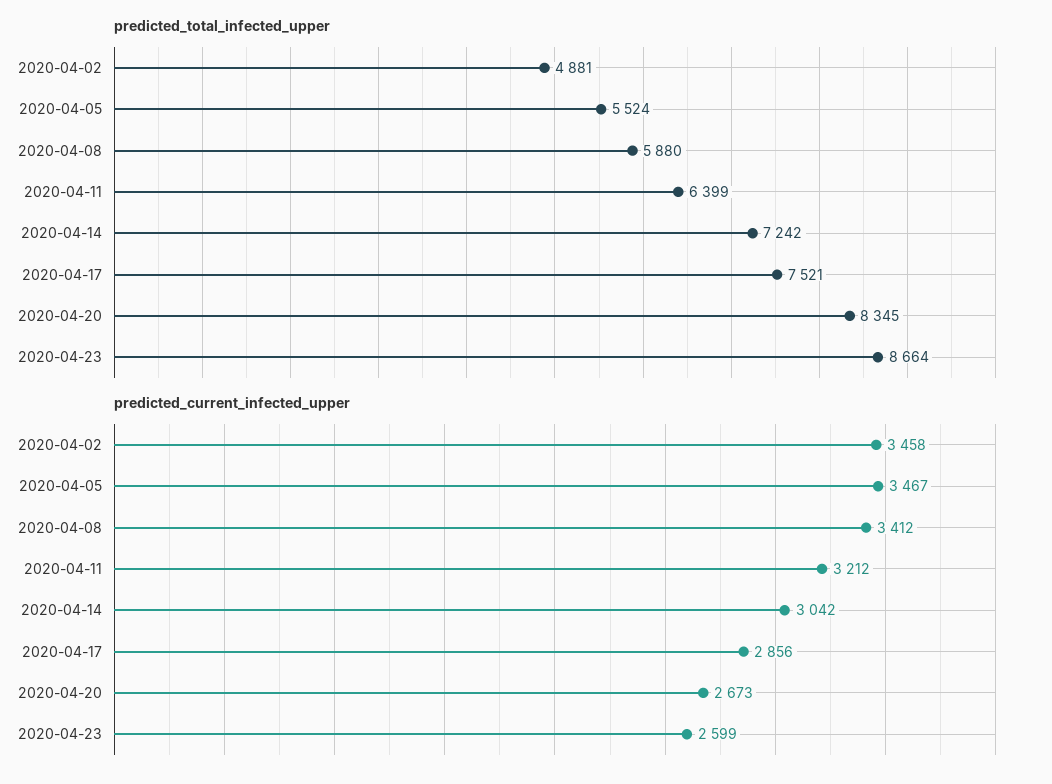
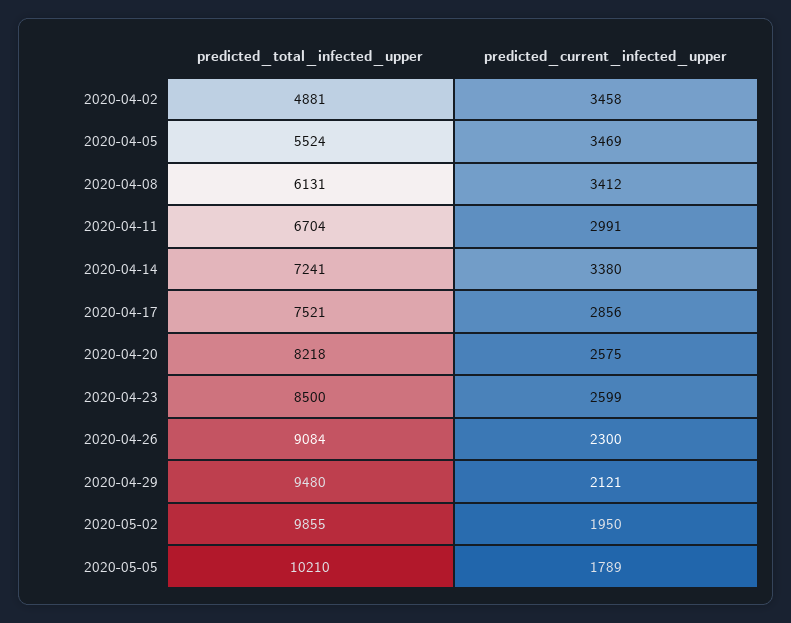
predicted_total_infected_upper, 2020-04-08: 5880 -> 6131
predicted_total_infected_upper, 2020-04-11: 6399 -> 6704
predicted_total_infected_upper, 2020-04-14: 7242 -> 7241
predicted_total_infected_upper, 2020-04-20: 8345 -> 8218
predicted_total_infected_upper, 2020-04-23: 8664 -> 8500
predicted_current_infected_upper, 2020-04-05: 3467 -> 3469
predicted_current_infected_upper, 2020-04-11: 3212 -> 2991
predicted_current_infected_upper, 2020-04-14: 3042 -> 3380
predicted_current_infected_upper, 2020-04-20: 2673 -> 2575
predicted_total_infected_upper, 2020-04-26: none -> 9084
predicted_current_infected_upper, 2020-04-26: none -> 2300
predicted_total_infected_upper, 2020-04-29: none -> 9480
predicted_current_infected_upper, 2020-04-29: none -> 2121
predicted_total_infected_upper, 2020-05-02: none -> 9855
predicted_current_infected_upper, 2020-05-02: none -> 1950
predicted_total_infected_upper, 2020-05-05: none -> 10210
predicted_current_infected_upper, 2020-05-05: none -> 1789

